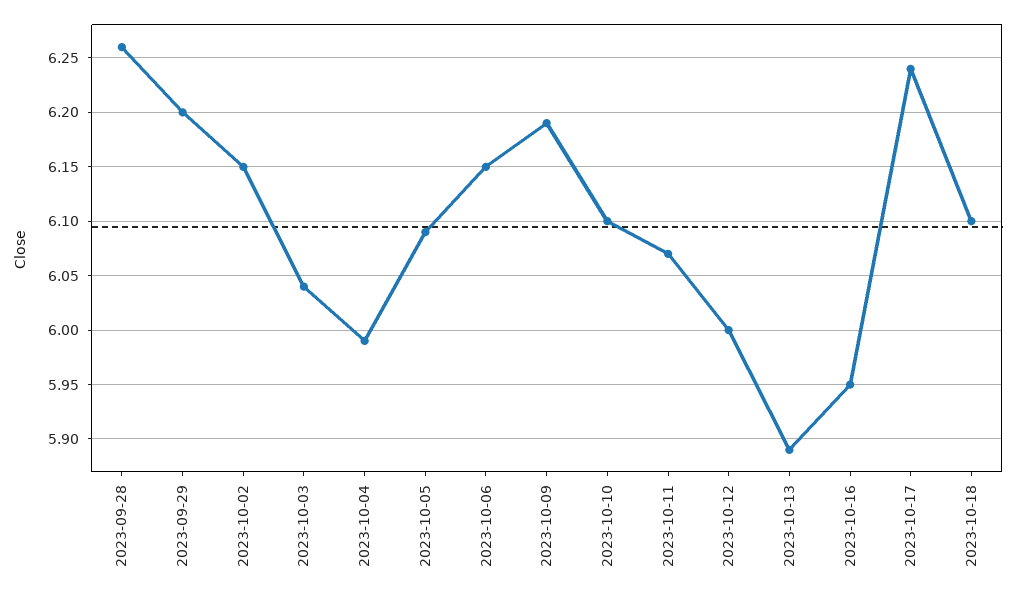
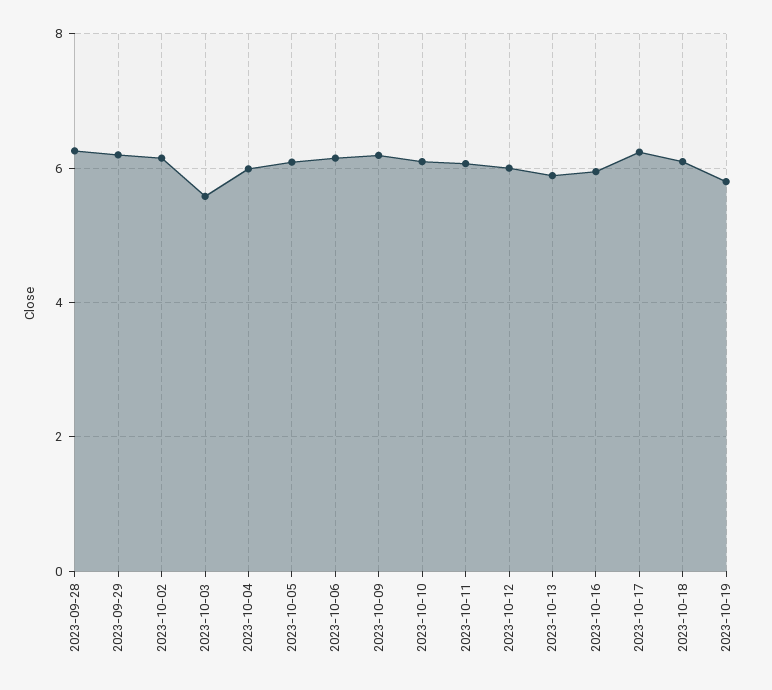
2023-10-03: 6.04 -> 5.6
2023-10-19: none -> 5.8

